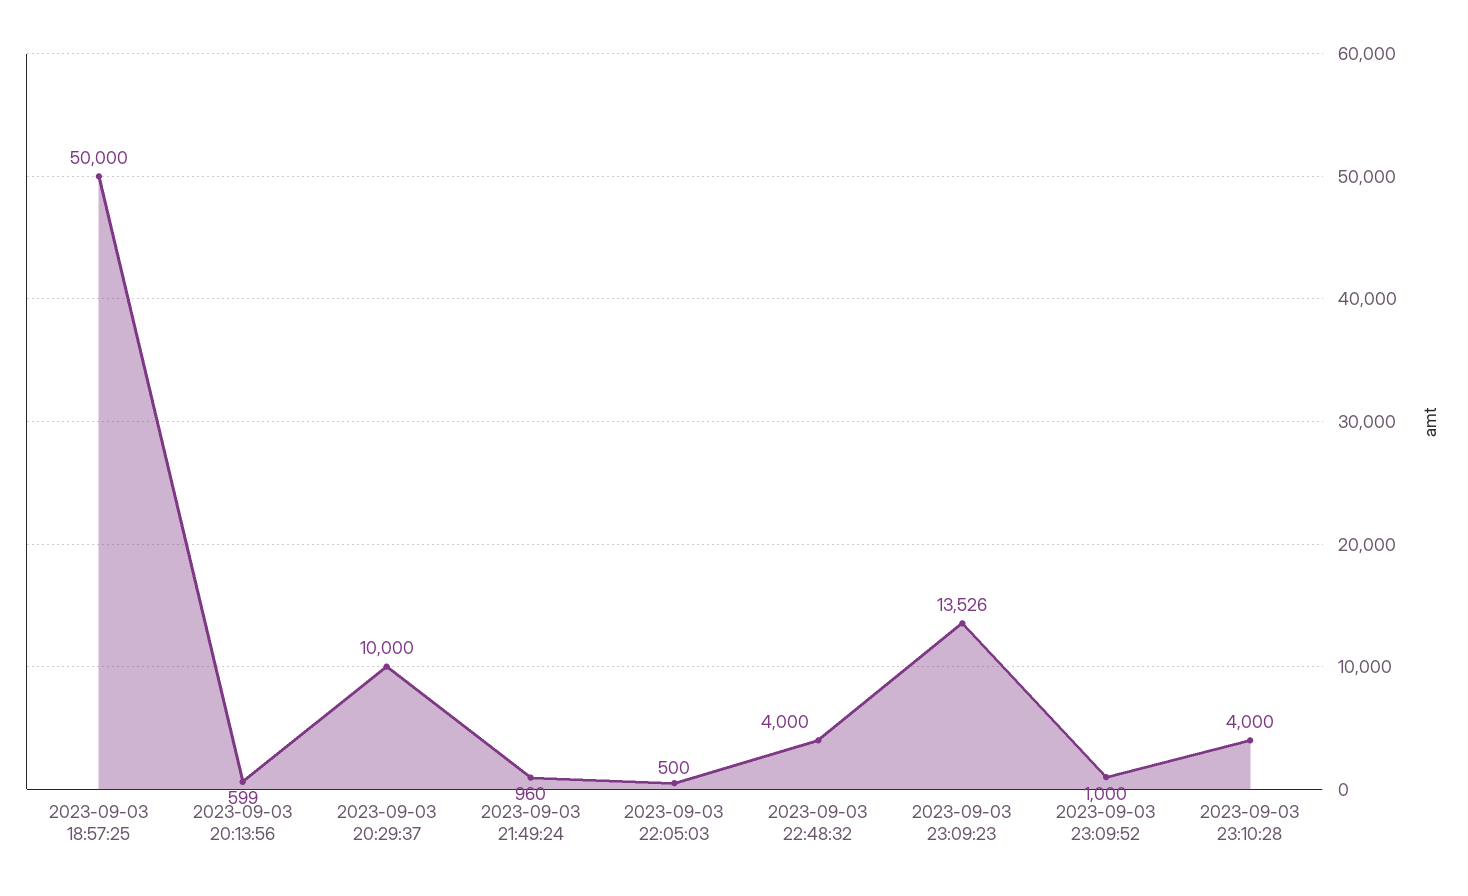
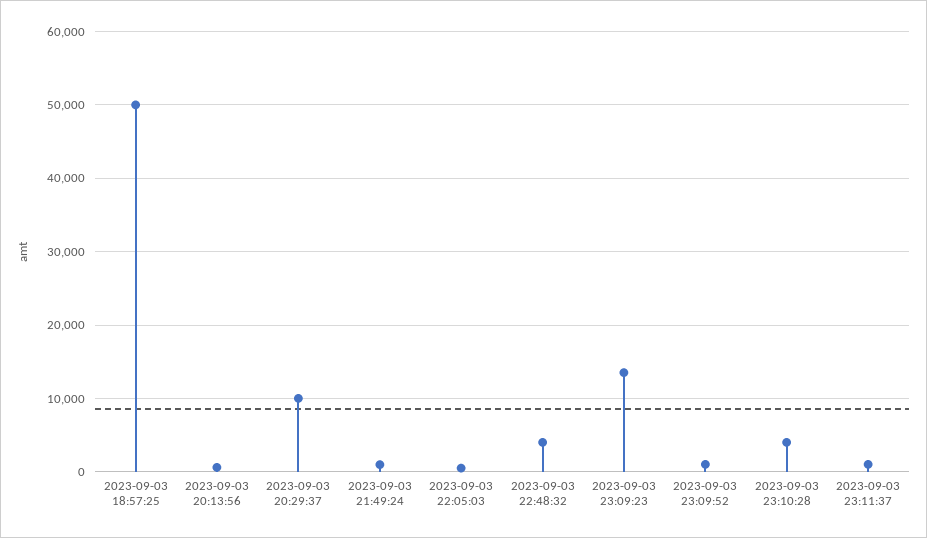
2023-09-03 23:11:37: none -> 1000

